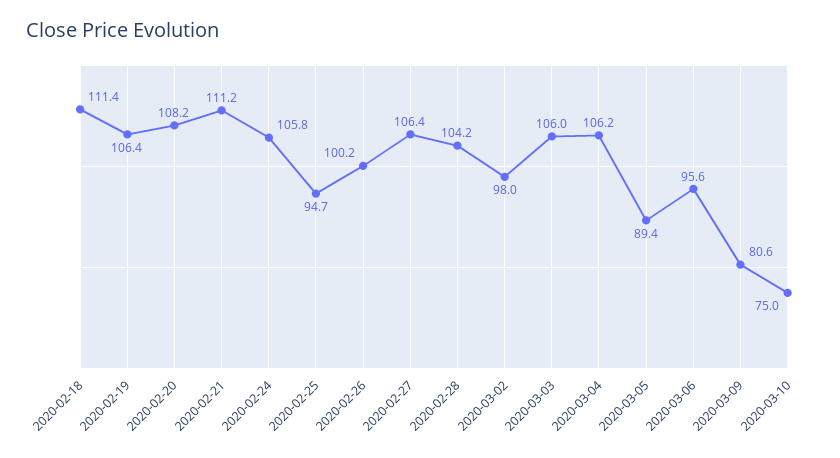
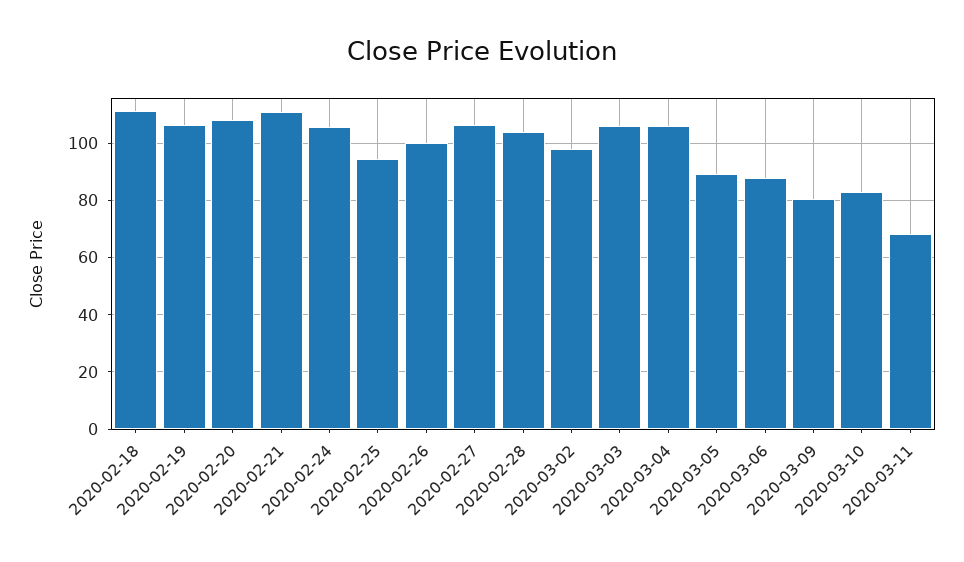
2020-03-06: 95.6 -> 87.5
2020-03-10: 75 -> 82.5
2020-03-11: none -> 67.5

